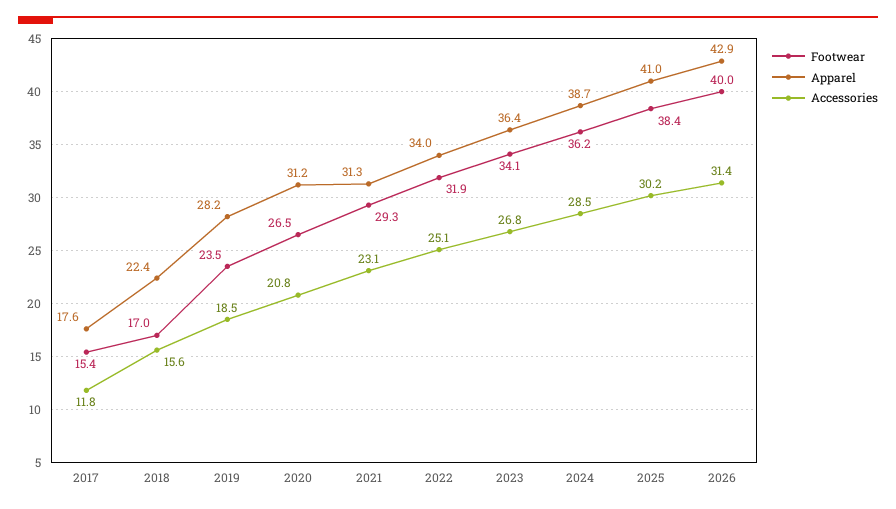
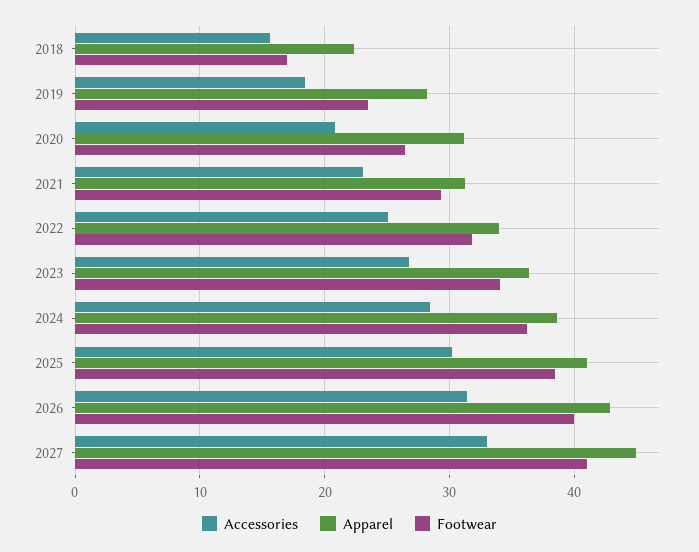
Footwear, 2017: 15.4 -> none
Apparel, 2017: 17.6 -> none
Accessories, 2017: 11.8 -> none
Accessories, 2027: none -> 33
Apparel, 2027: none -> 45
Footwear, 2027: none -> 41

